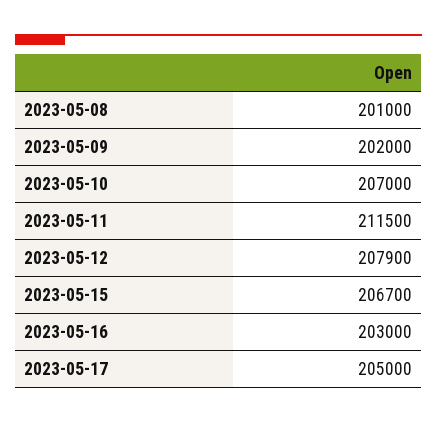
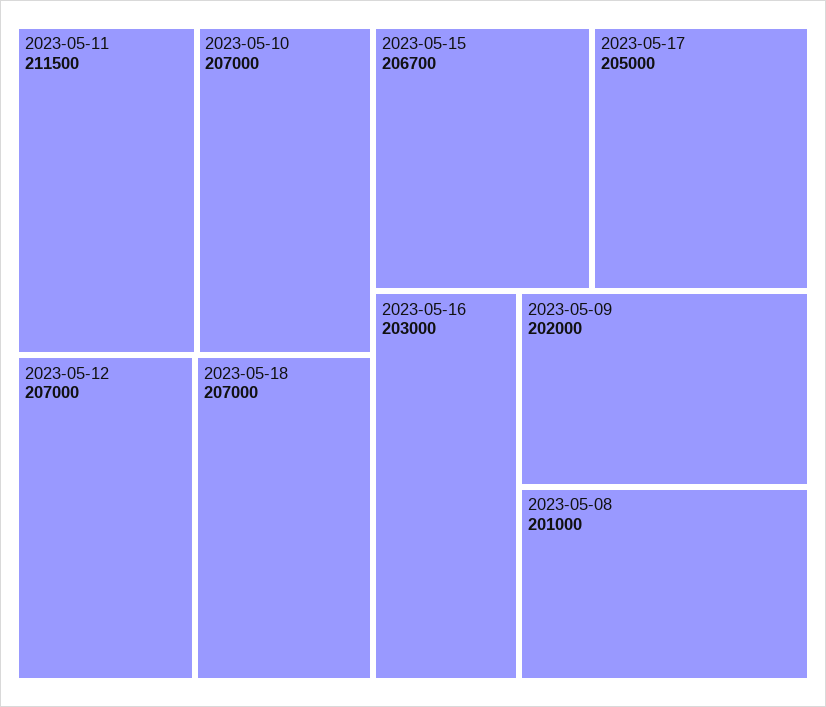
2023-05-12: 207900 -> 207000
2023-05-18: none -> 207000

